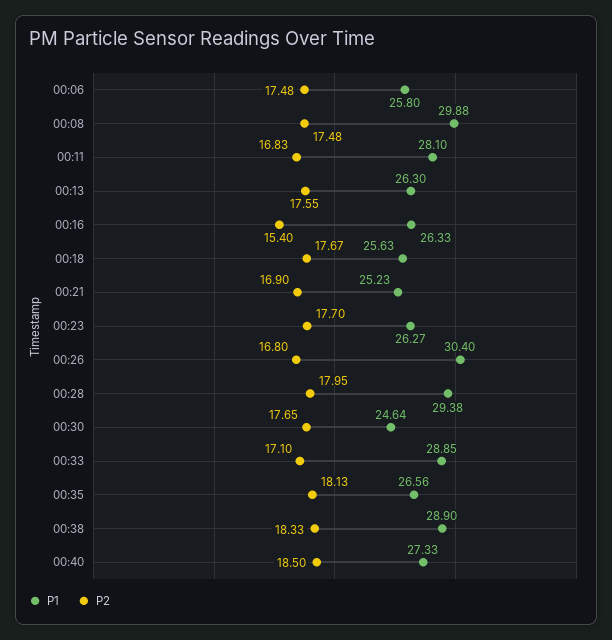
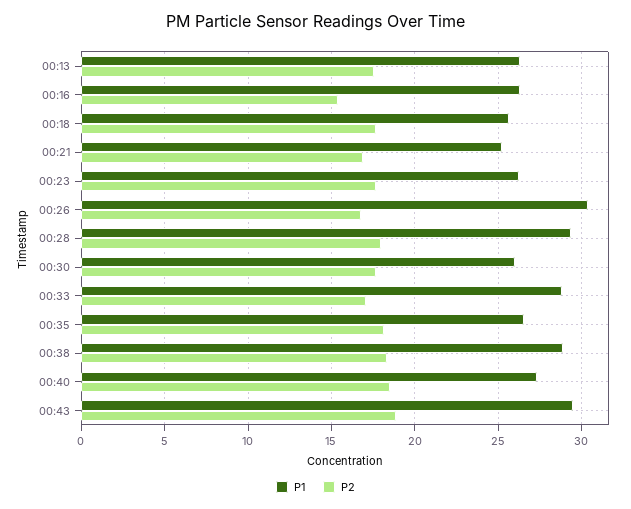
P1, 00:06: 25.8 -> none
P2, 00:06: 17.48 -> none
P1, 00:08: 29.88 -> none
P2, 00:08: 17.48 -> none
P1, 00:11: 28.1 -> none
P2, 00:11: 16.83 -> none
P1, 00:30: 24.64 -> 26
P1, 00:43: none -> 29.5
P2, 00:43: none -> 19

